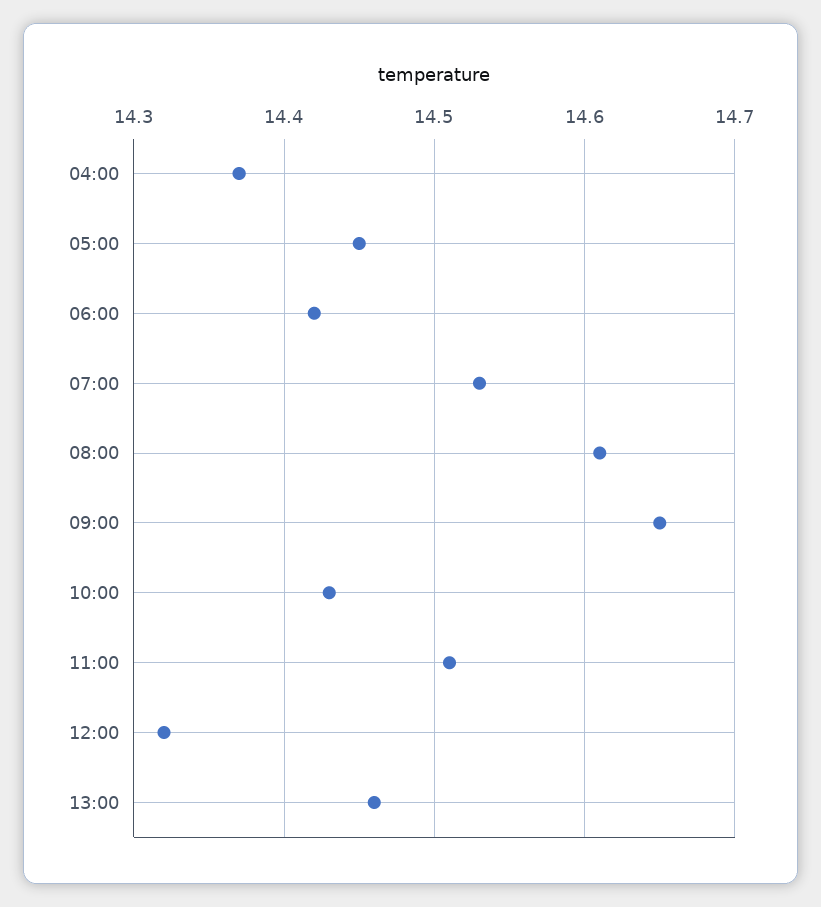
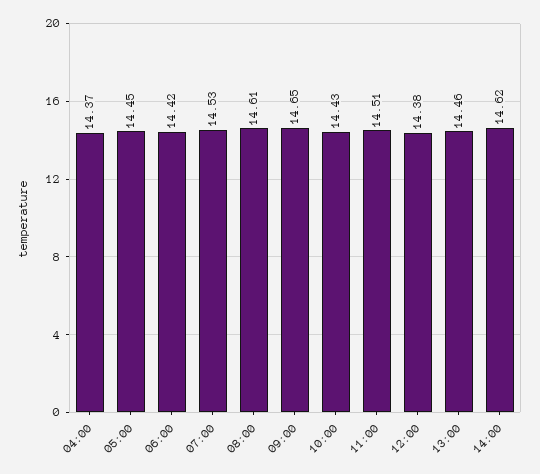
12:00: 14.32 -> 14.38
14:00: none -> 14.62

